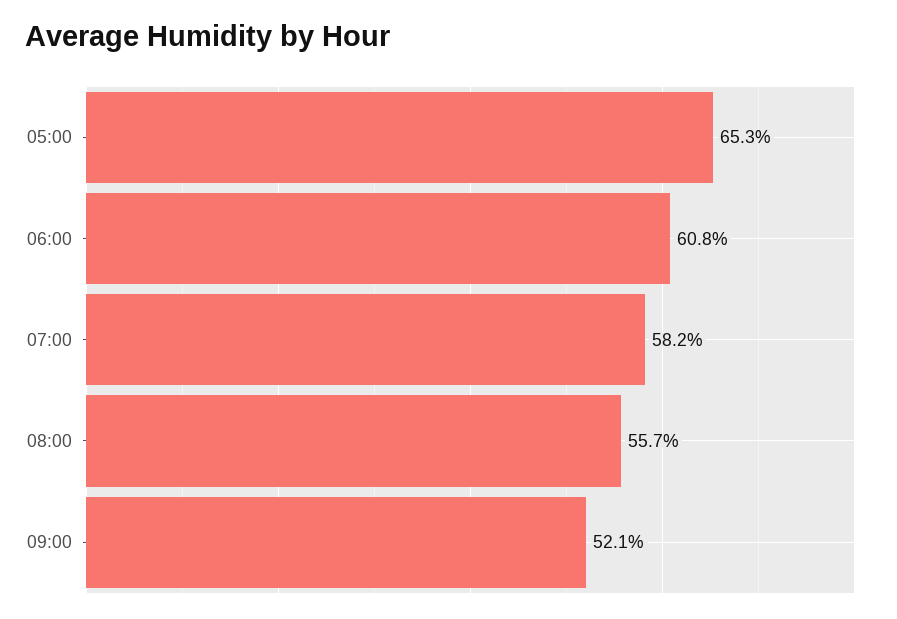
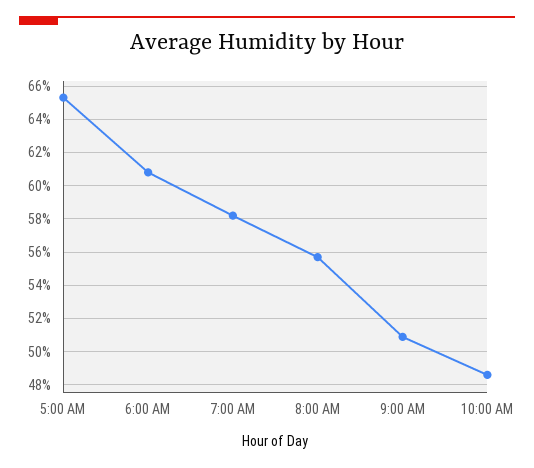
09:00: 52.1 -> 51
10:00 AM: none -> 48.5

